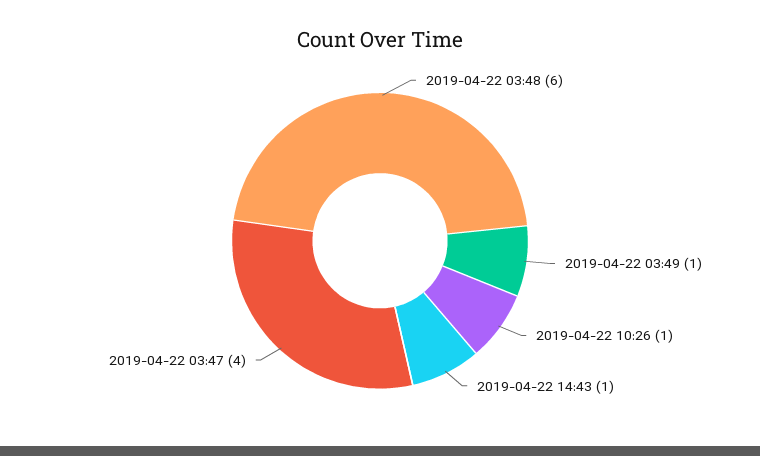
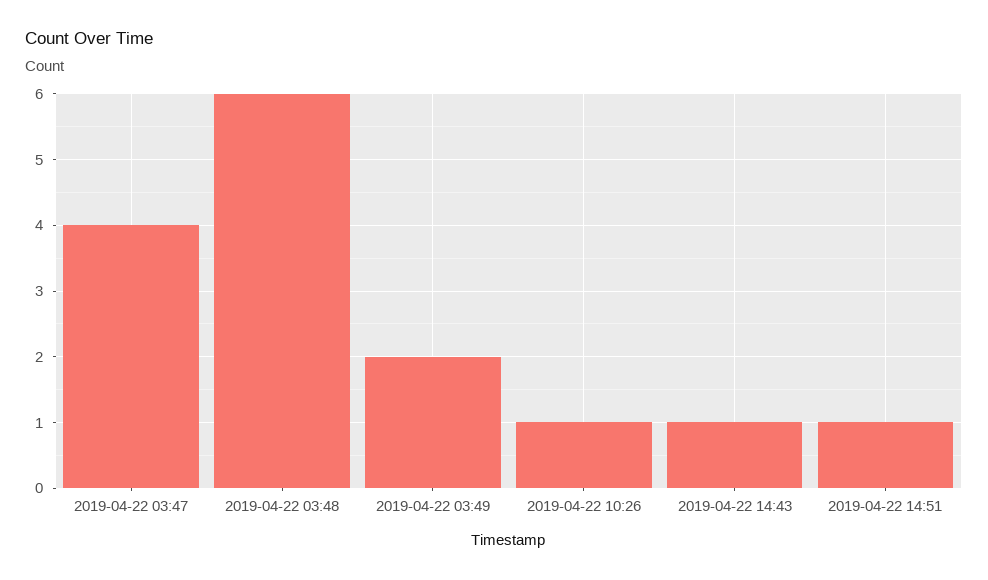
2019-04-22 03:49: 1 -> 2
2019-04-22 14:51: none -> 1

